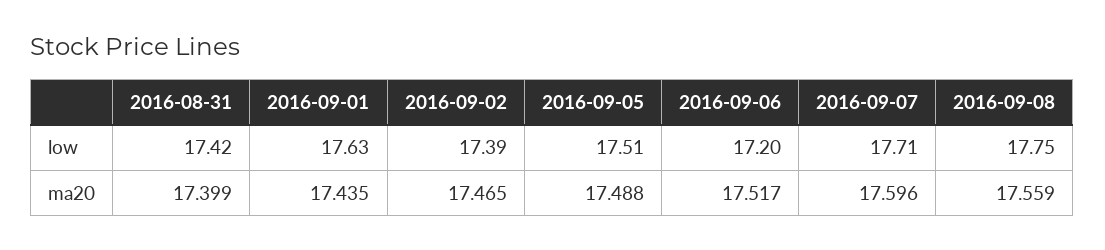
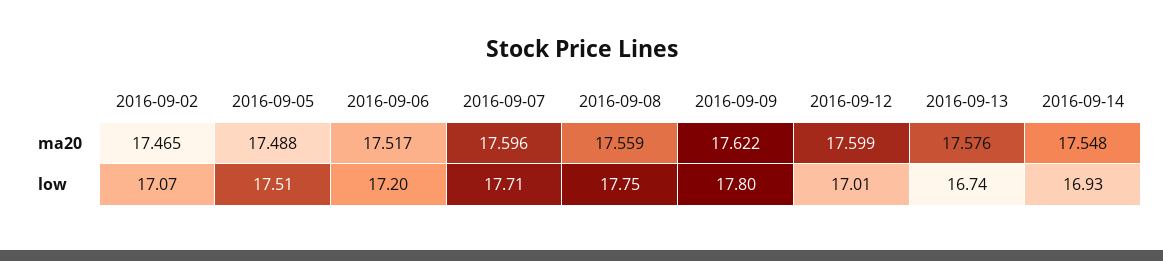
2016-08-31, low: 17.42 -> none
2016-09-01, low: 17.63 -> none
2016-09-02, low: 17.39 -> 17.07
2016-08-31, ma20: 17.399 -> none
2016-09-01, ma20: 17.435 -> none
2016-09-09, ma20: none -> 17.622
2016-09-12, ma20: none -> 17.599
2016-09-13, ma20: none -> 17.576
2016-09-14, ma20: none -> 17.548
2016-09-09, low: none -> 17.8
2016-09-12, low: none -> 17.01
2016-09-13, low: none -> 16.74
2016-09-14, low: none -> 16.93

